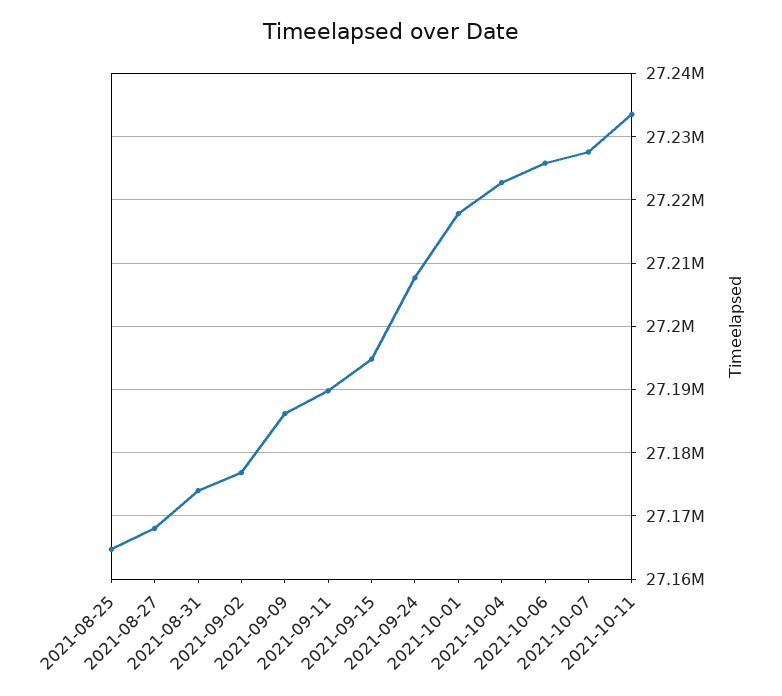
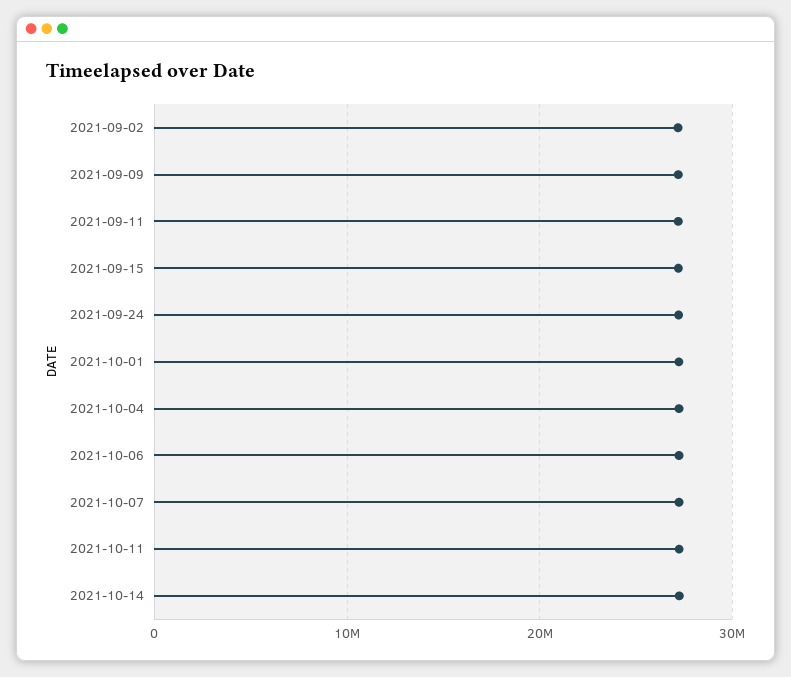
2021-08-25: 27165000 -> none
2021-08-27: 27168000 -> none
2021-08-31: 27174000 -> none
2021-10-14: none -> 27000000

